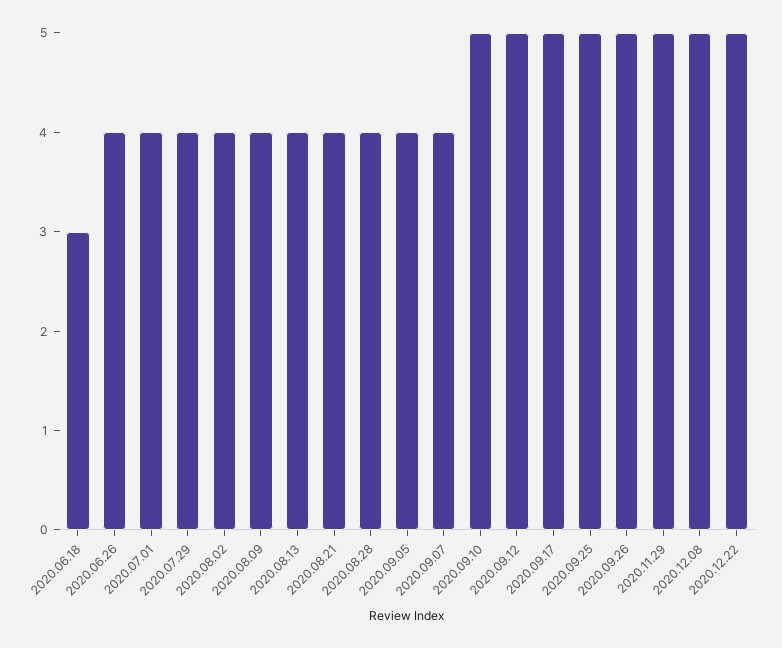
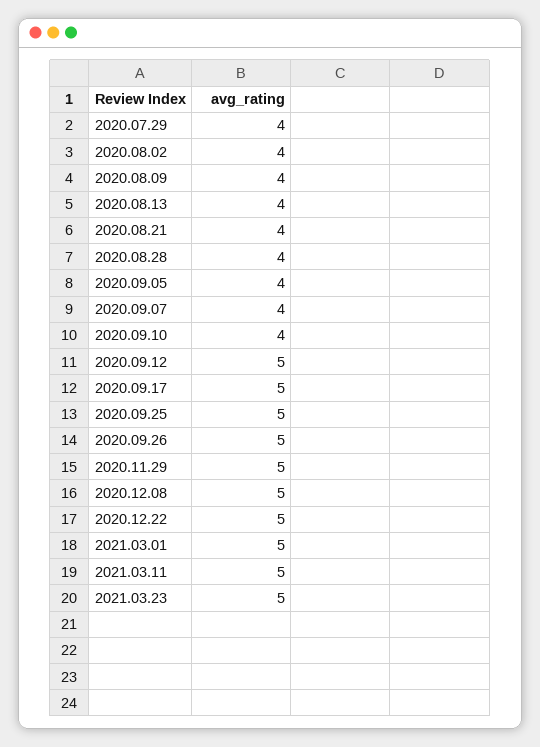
2020.06.18: 3 -> none
2020.06.26: 4 -> none
2020.07.01: 4 -> none
2020.09.10: 5 -> 4
2021.03.01: none -> 5
2021.03.11: none -> 5
2021.03.23: none -> 5

